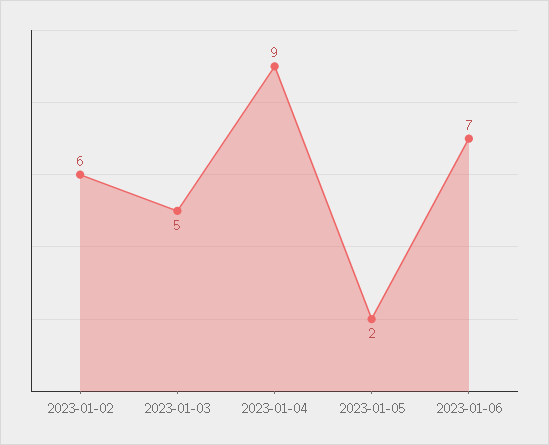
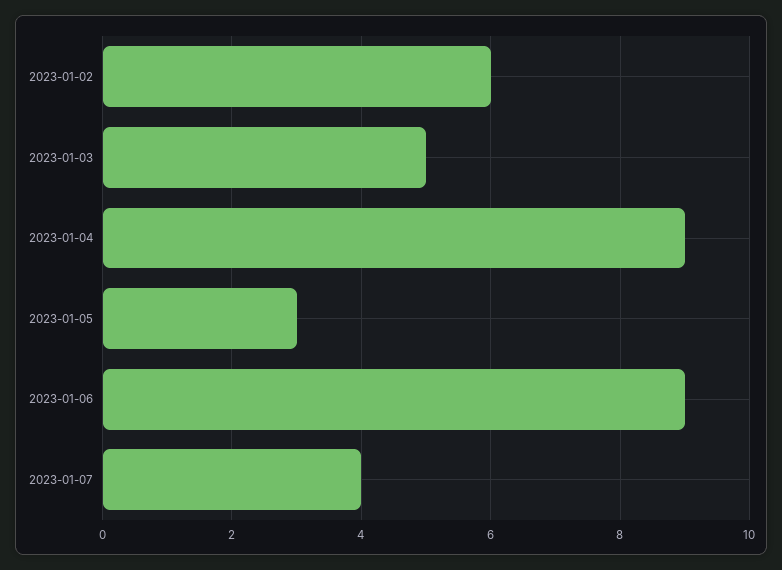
2023-01-05: 2 -> 3
2023-01-06: 7 -> 9
2023-01-07: none -> 4

